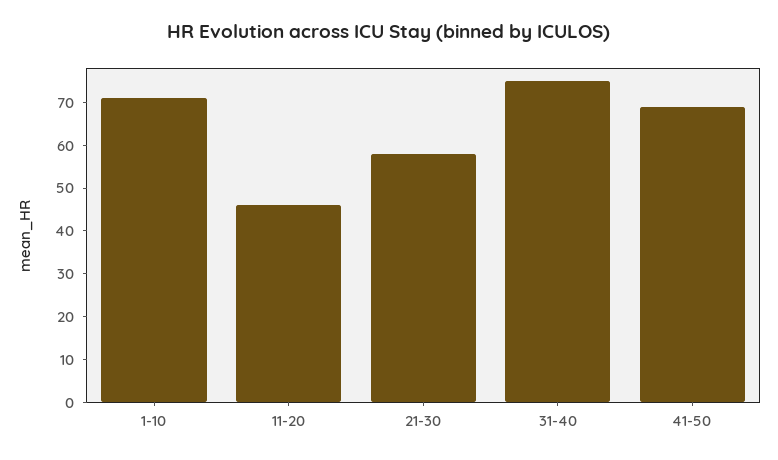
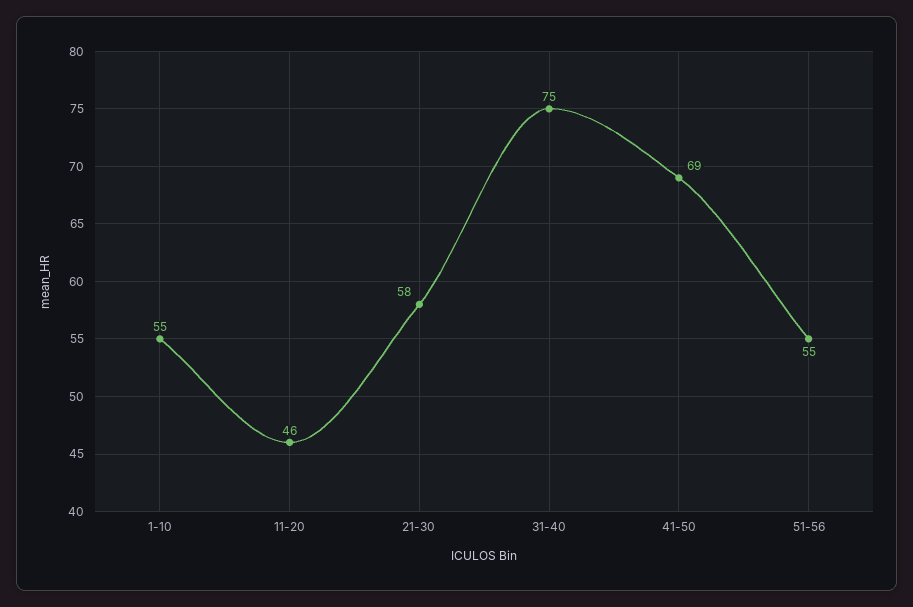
1-10: 70 -> 55
51-56: none -> 55

